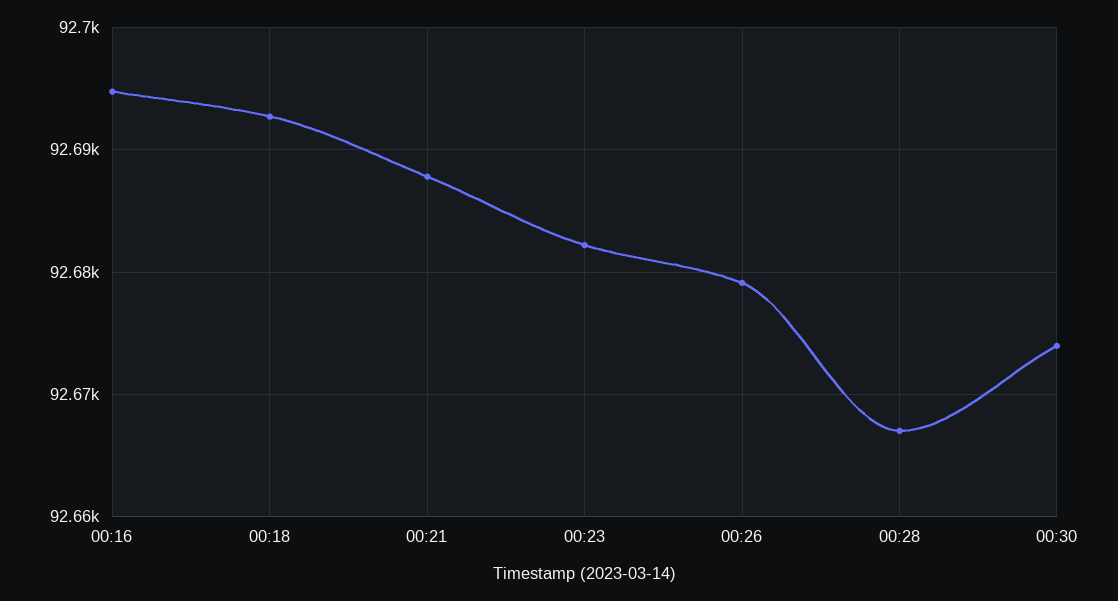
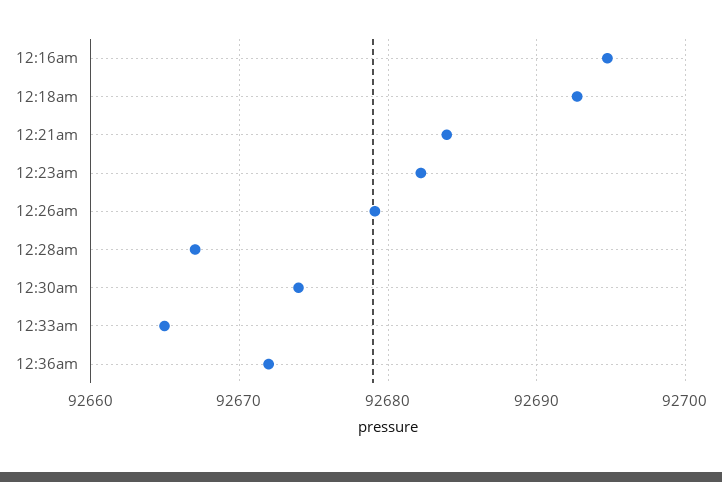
00:21: 92688 -> 92684
12:33am: none -> 92665
12:36am: none -> 92672

